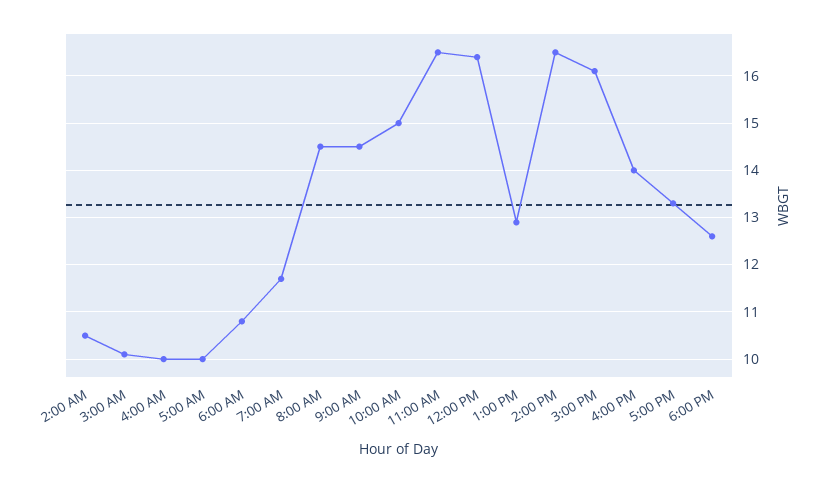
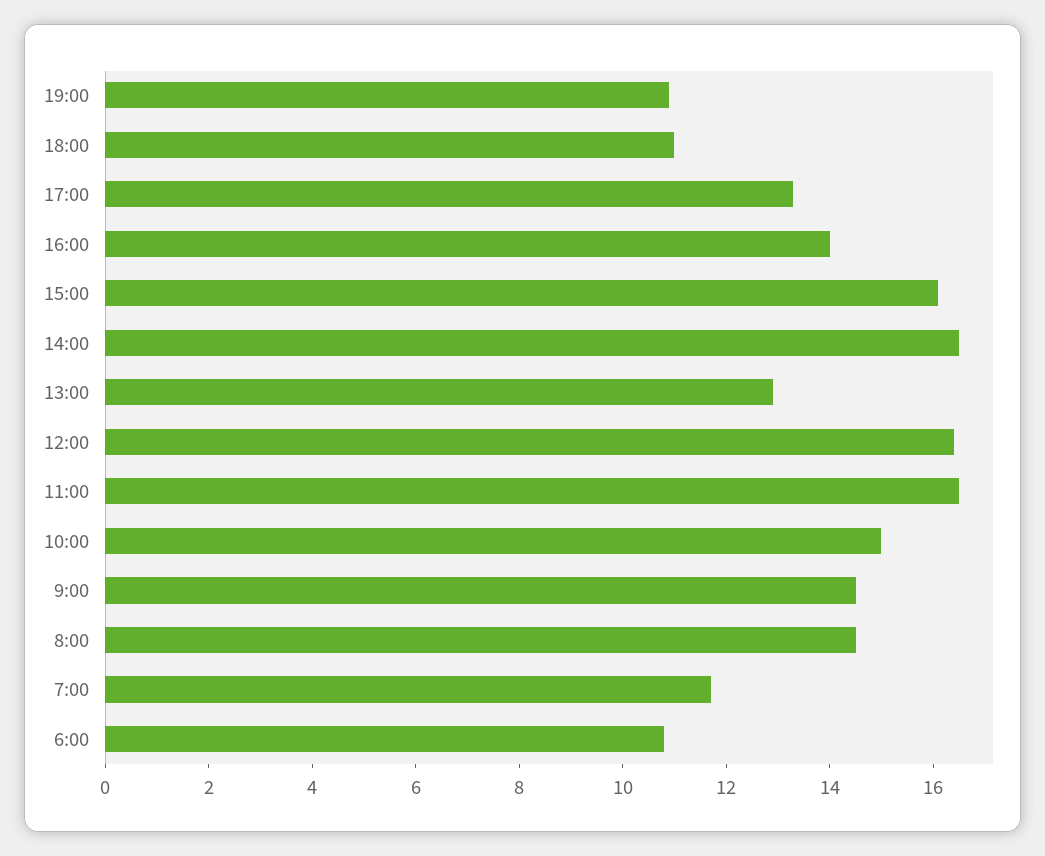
2:00 AM: 10.5 -> none
3:00 AM: 10 -> none
4:00 AM: 10 -> none
5:00 AM: 10 -> none
6:00 PM: 12.5 -> 11
19:00: none -> 11

